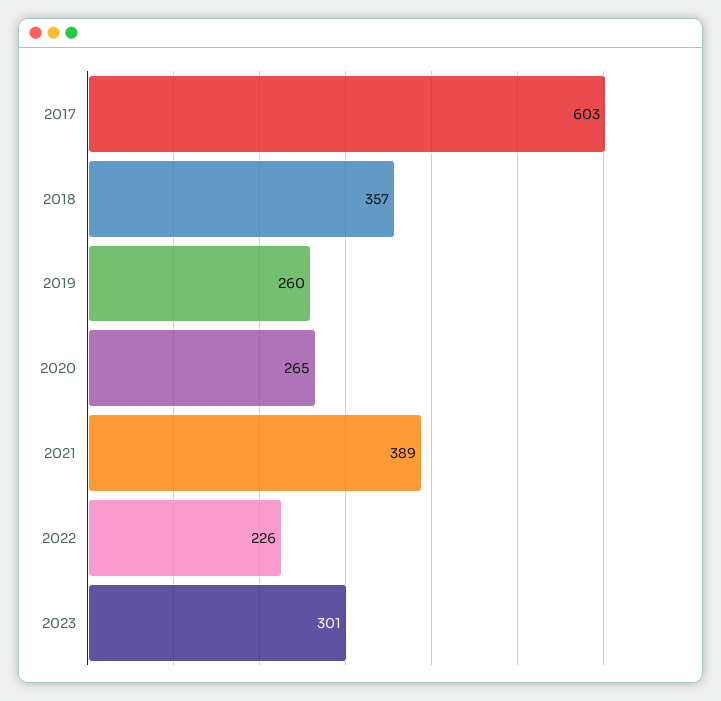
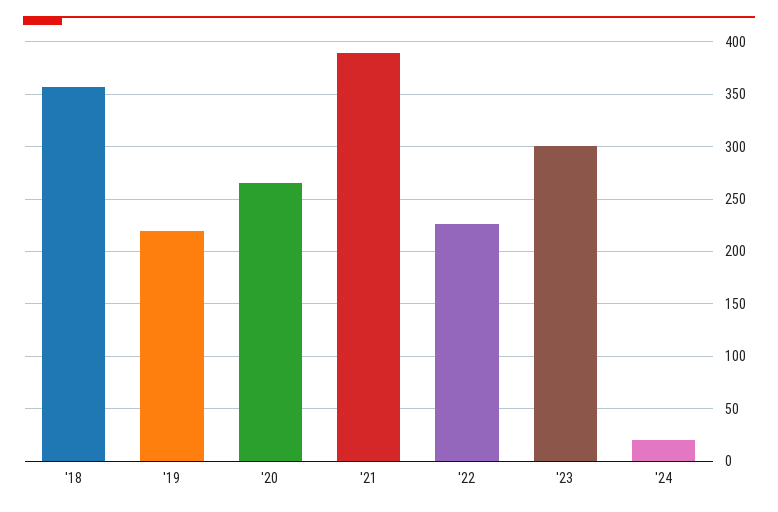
2017: 603 -> none
2019: 260 -> 220
'24: none -> 20

